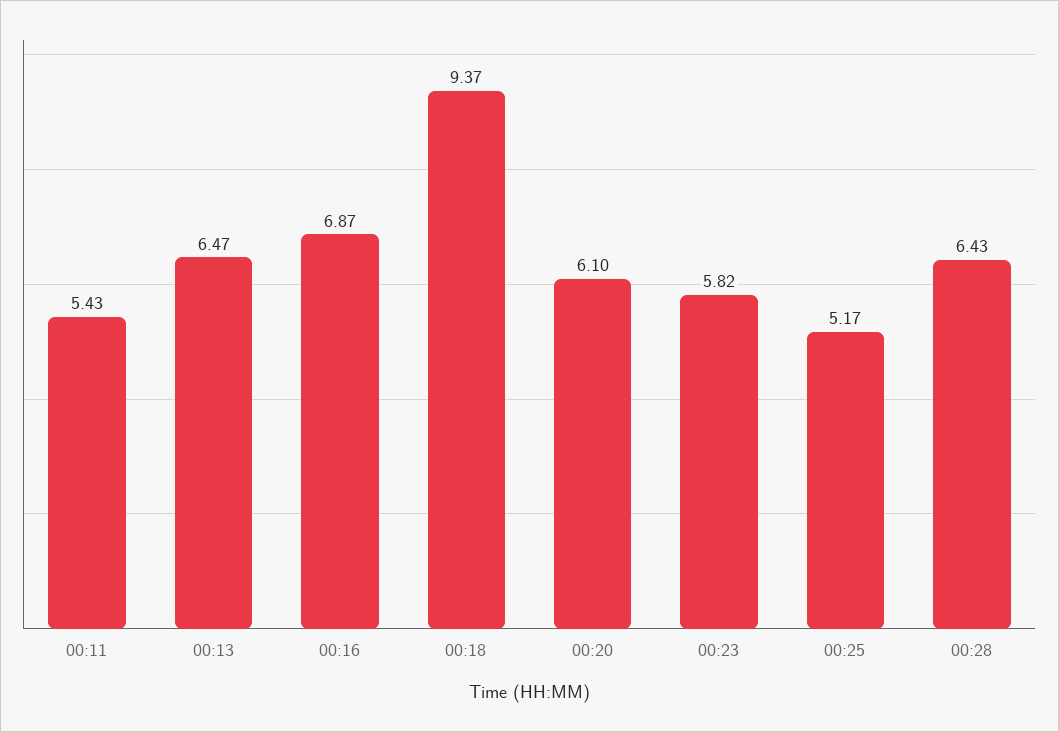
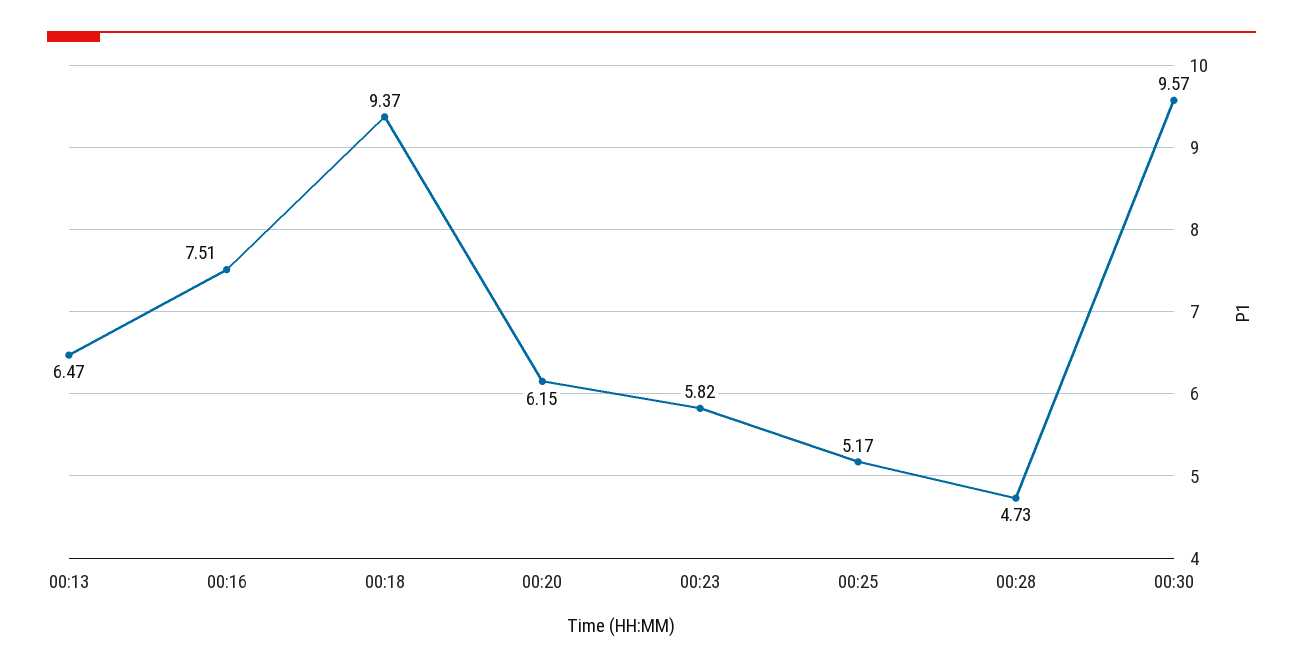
00:11: 5.43 -> none
00:16: 6.87 -> 7.51
00:20: 6.1 -> 6.15
00:28: 6.43 -> 4.73
00:30: none -> 9.57

